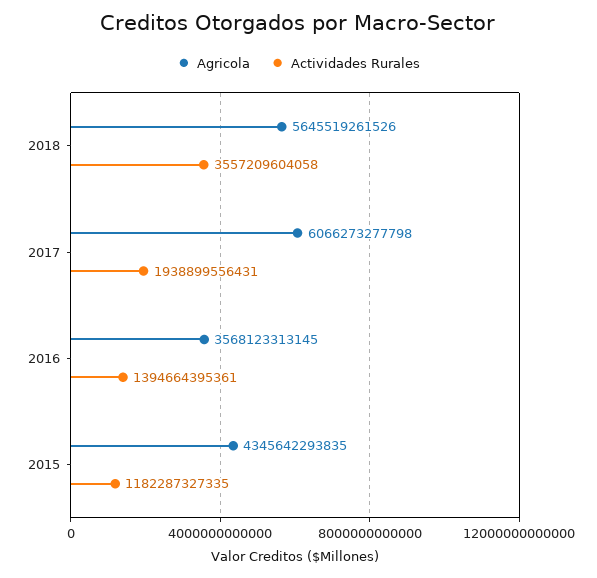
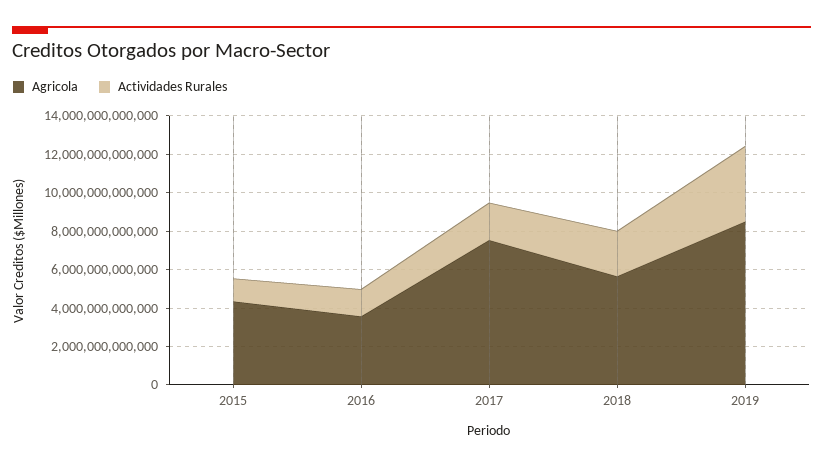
Actividades Rurales, 2018: 3557209604058 -> 2500000000000
Agricola, 2017: 6066273277798 -> 7500000000000
Agricola, 2019: none -> 8500000000000
Actividades Rurales, 2019: none -> 4000000000000

